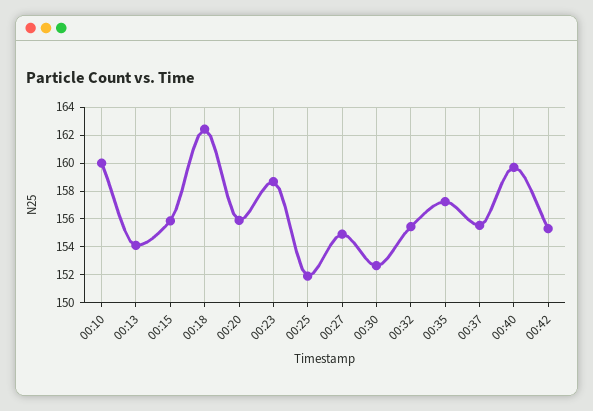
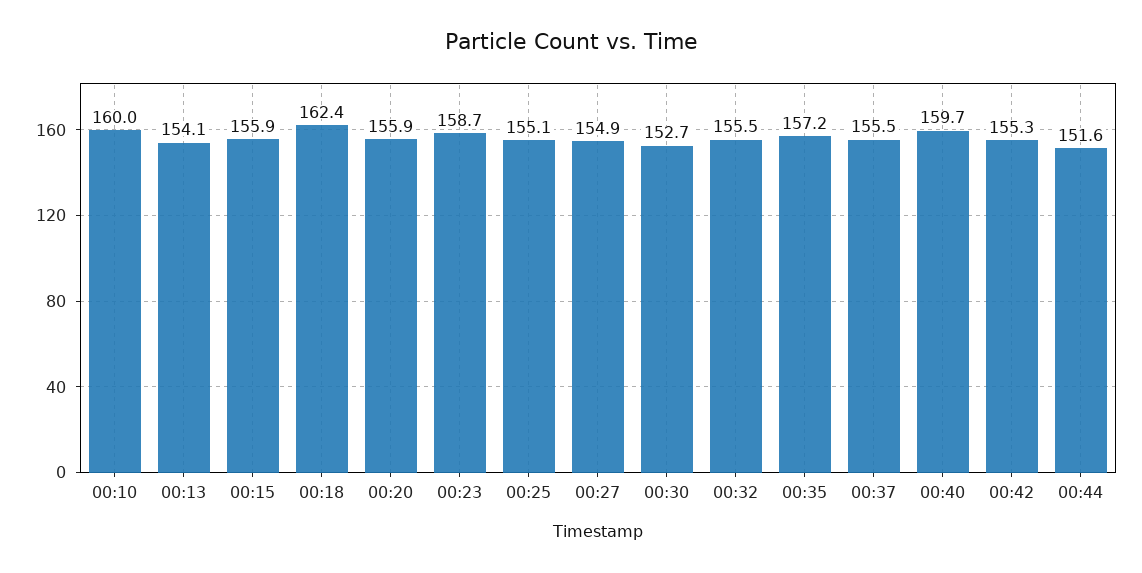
00:25: 152 -> 155.1
00:44: none -> 151.6

